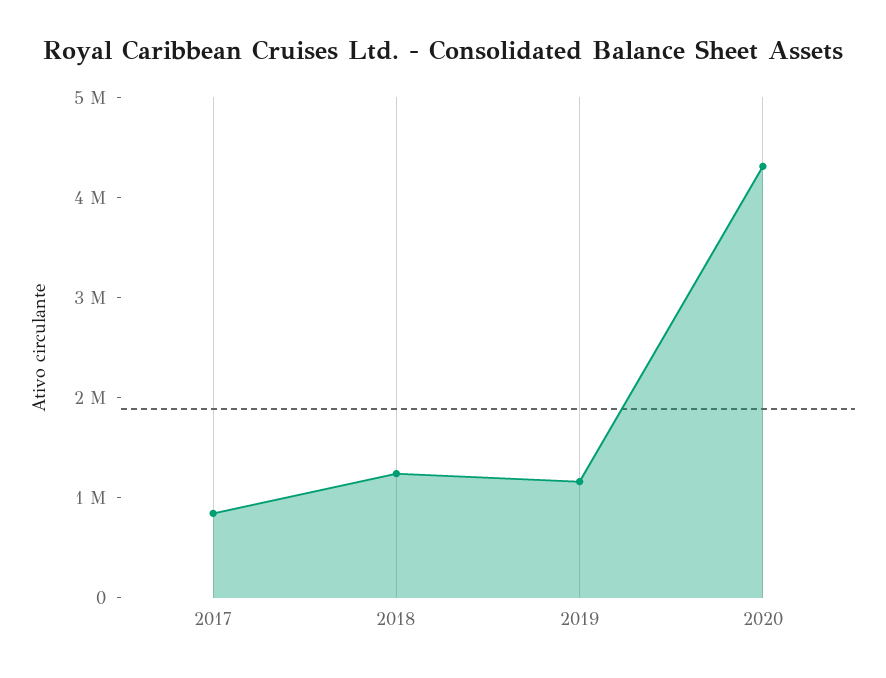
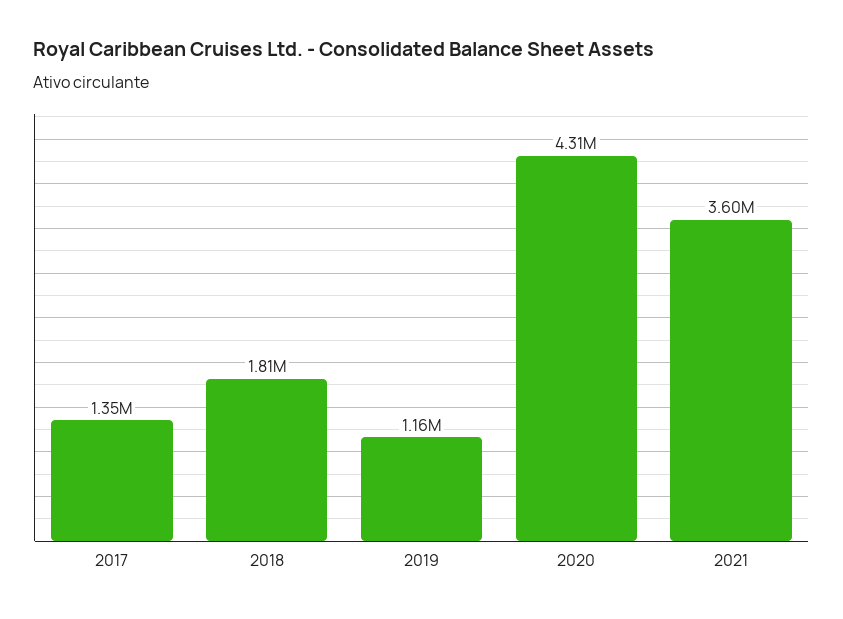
2017: 800000 -> 1350000
2018: 1200000 -> 1810000
2021: none -> 3600000

